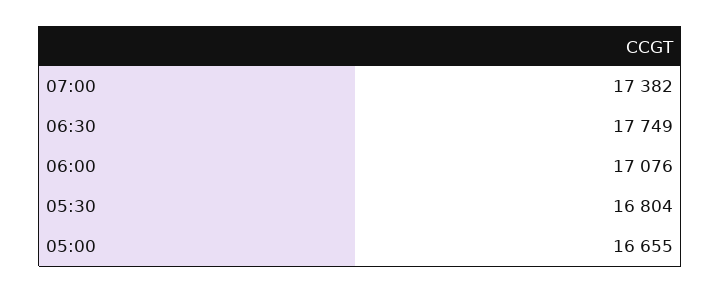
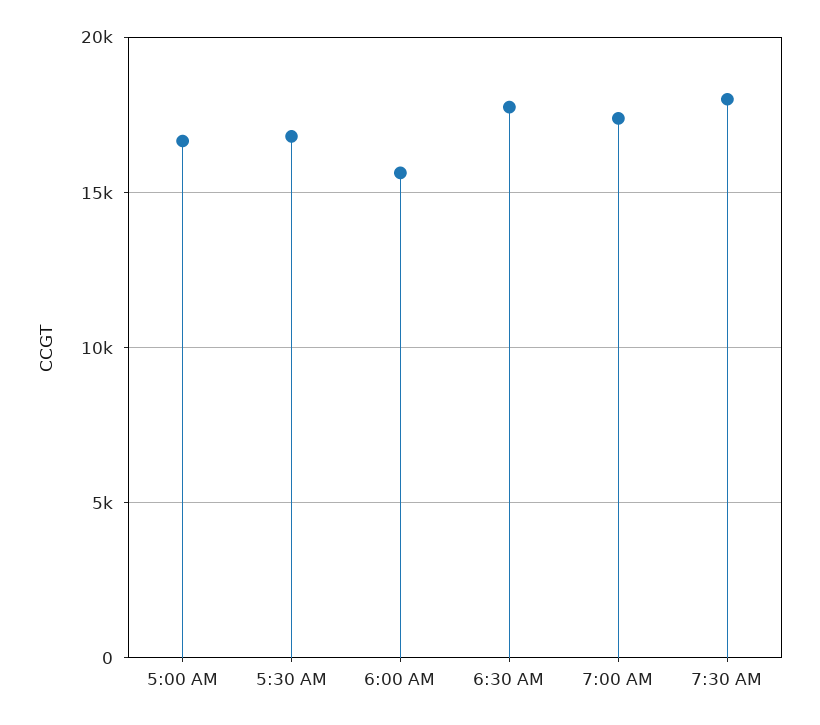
06:00: 17076 -> 15500
7:30 AM: none -> 18000

